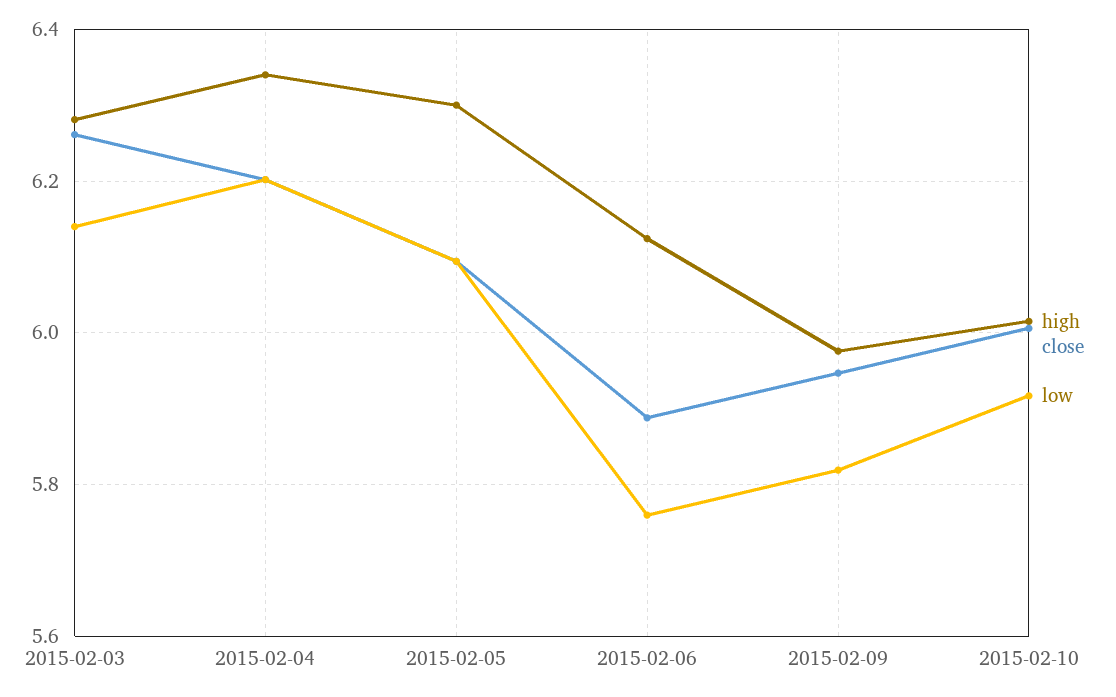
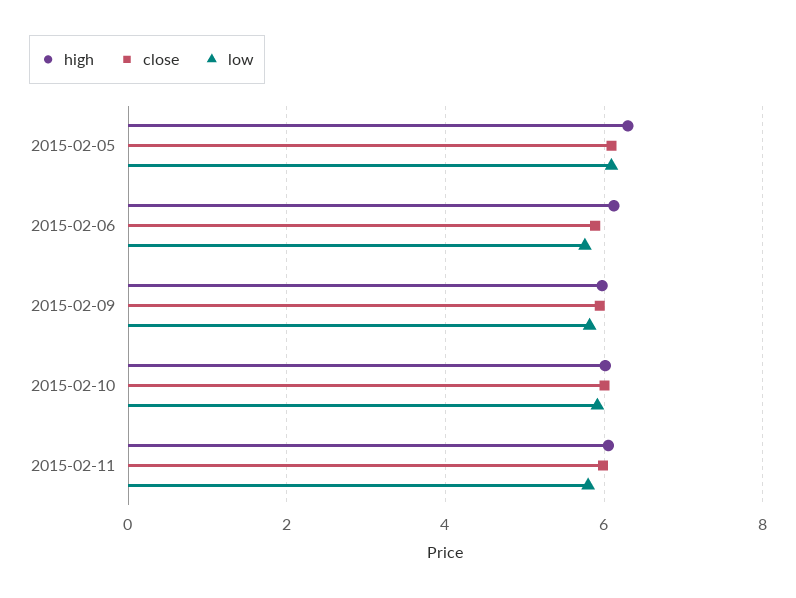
high, 2015-02-03: 6.28 -> none
close, 2015-02-03: 6.26 -> none
low, 2015-02-03: 6.14 -> none
high, 2015-02-04: 6.34 -> none
close, 2015-02-04: 6.2 -> none
low, 2015-02-04: 6.2 -> none
high, 2015-02-11: none -> 6
close, 2015-02-11: none -> 6
low, 2015-02-11: none -> 5.8

